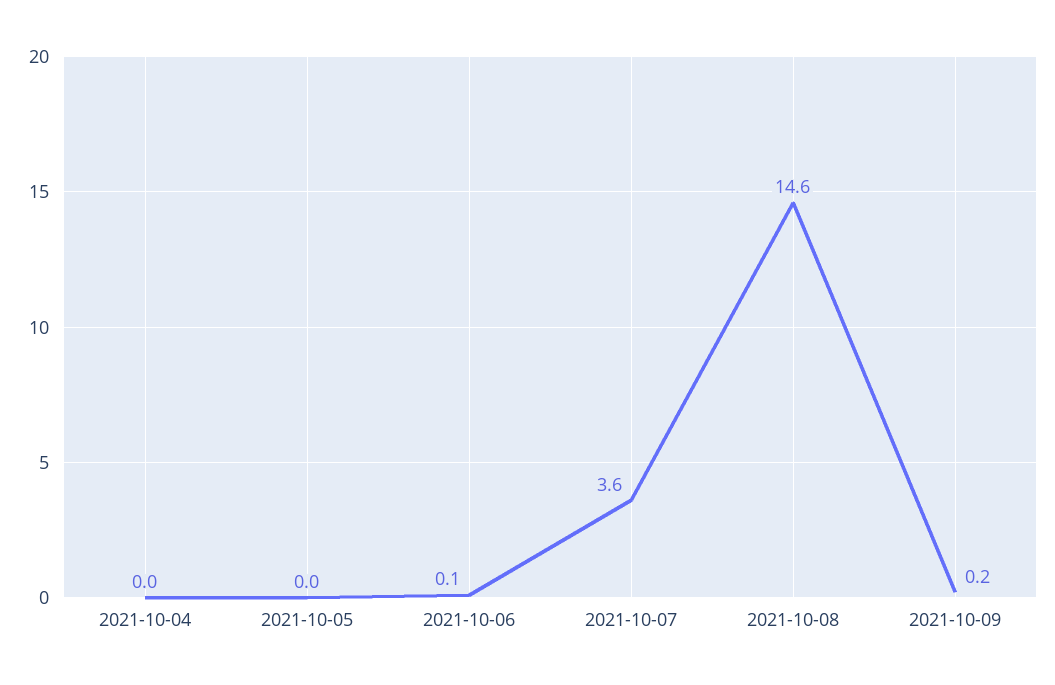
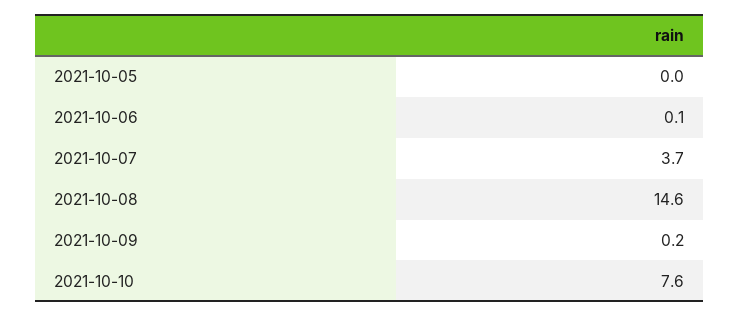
2021-10-04: 0 -> none
2021-10-07: 3.6 -> 3.7
2021-10-10: none -> 7.6

